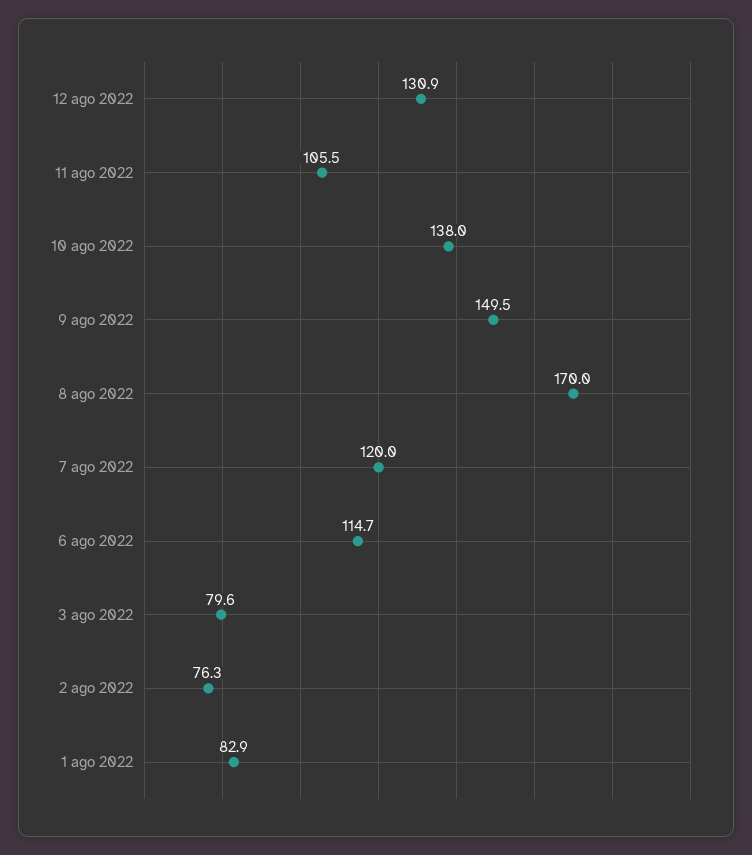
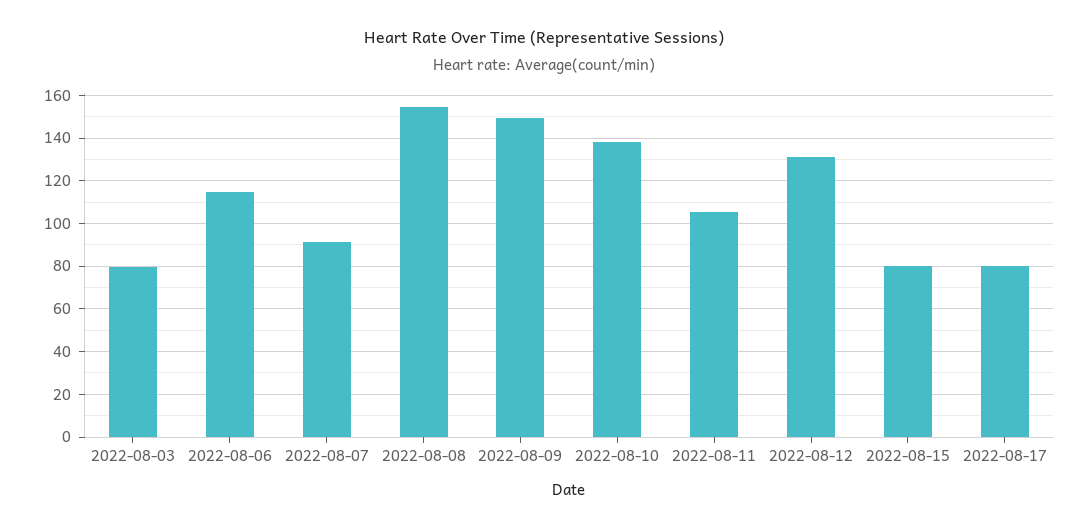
8 ago 2022: 170 -> 155
7 ago 2022: 120 -> 90
2 ago 2022: 76.3 -> none
1 ago 2022: 82.9 -> none
2022-08-15: none -> 80
2022-08-17: none -> 80

